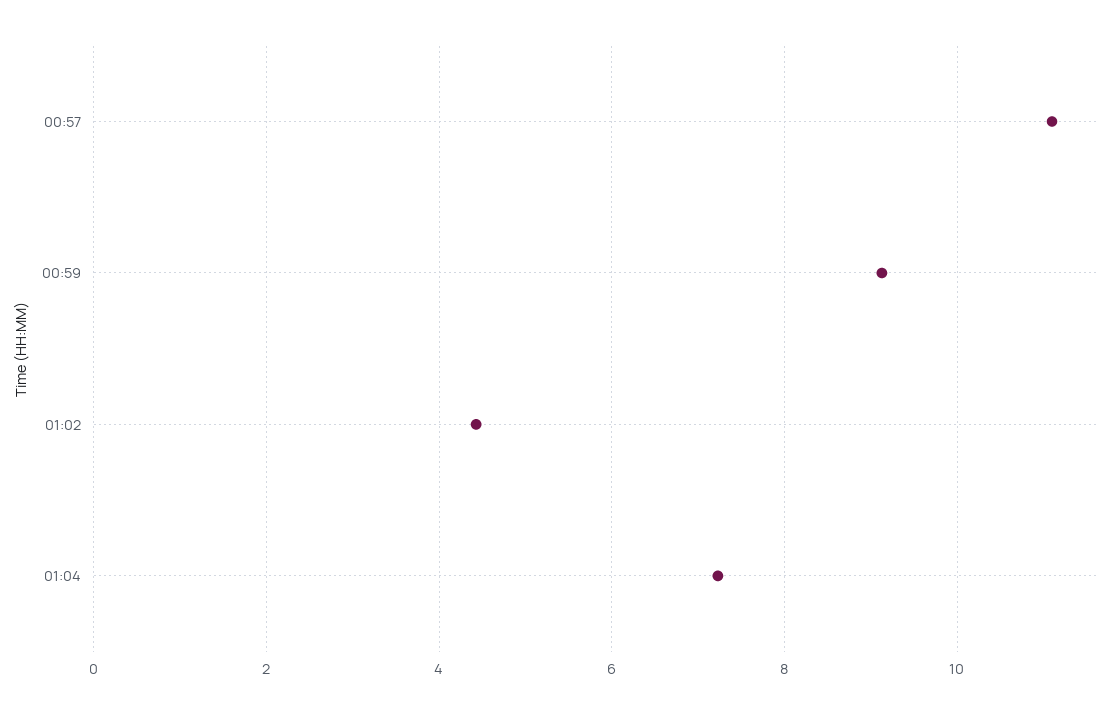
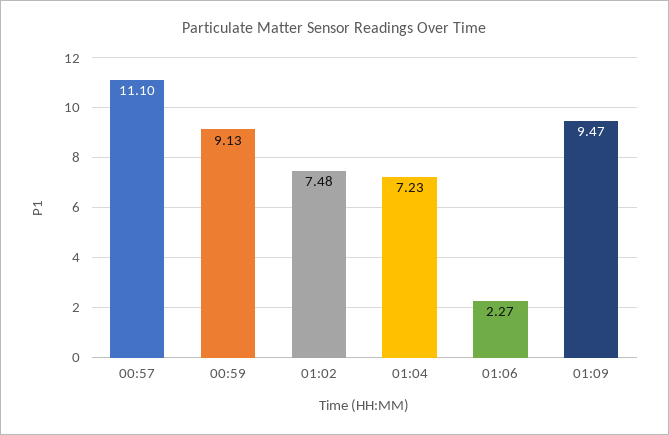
01:02: 4.4 -> 7.48
01:06: none -> 2.27
01:09: none -> 9.47

